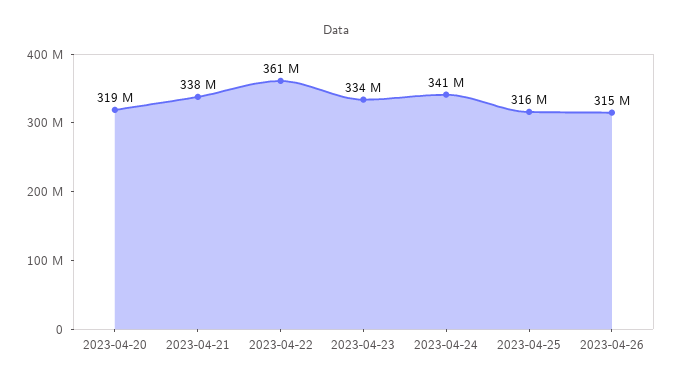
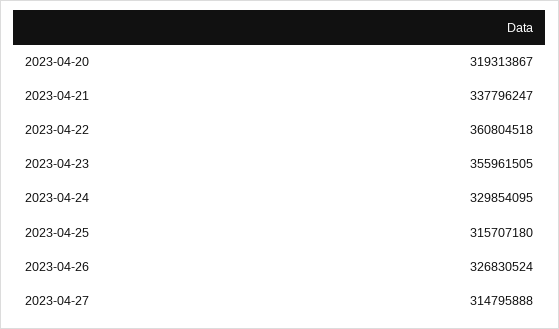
2023-04-23: 334000000 -> 355961505
2023-04-24: 341000000 -> 329854095
2023-04-26: 315000000 -> 326830524
2023-04-27: none -> 314795888

